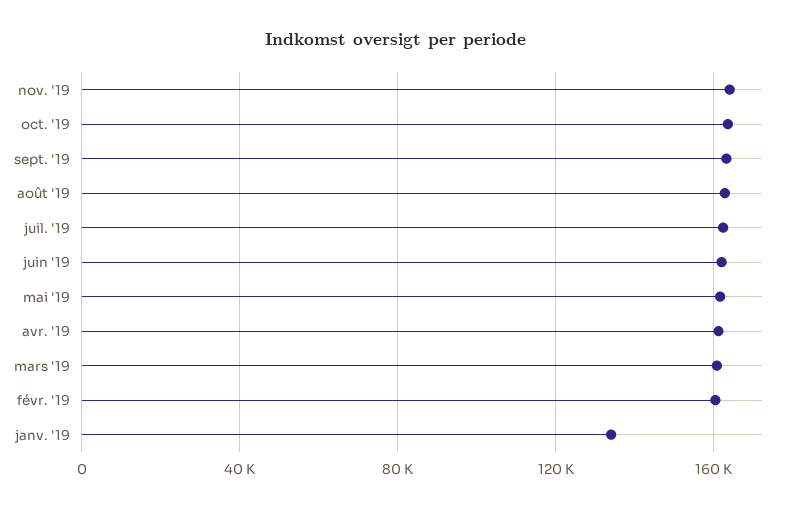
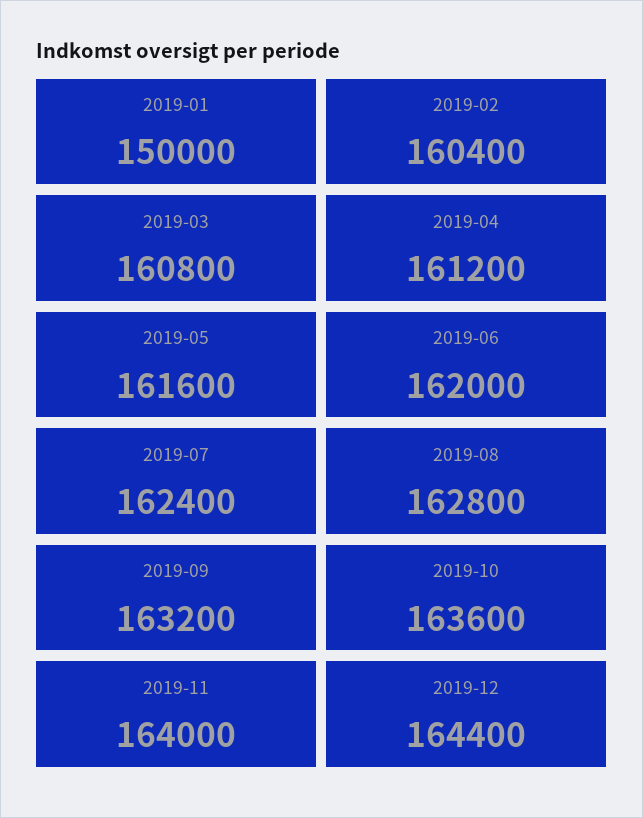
janv. '19: 135000 -> 150000
2019-12: none -> 164400

